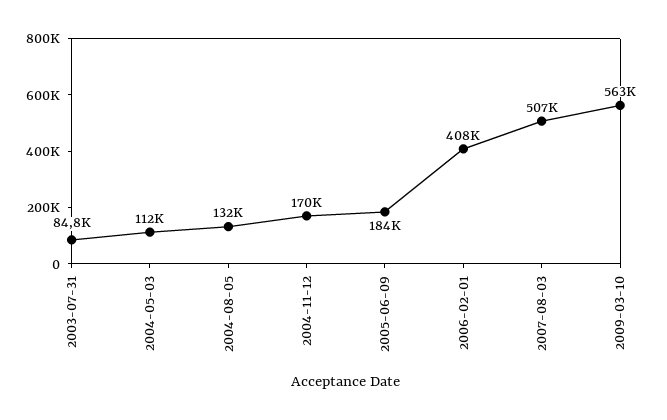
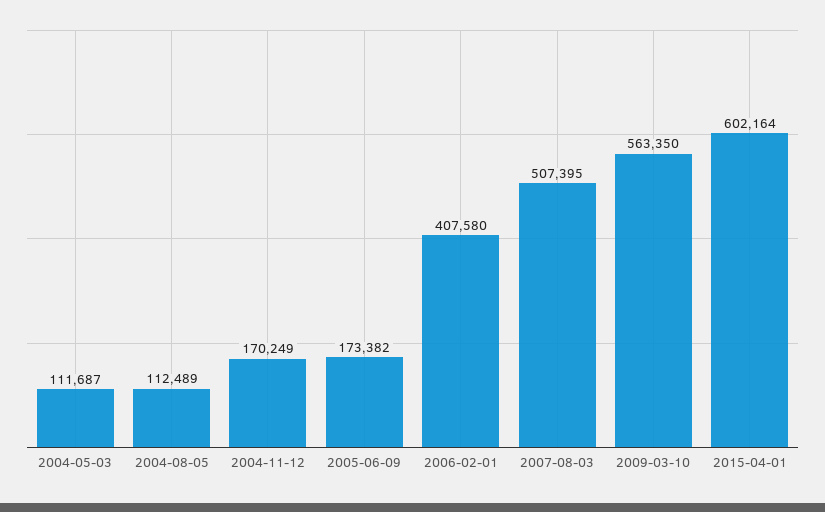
2003-07-31: 84800 -> none
2004-08-05: 132000 -> 112489
2005-06-09: 184000 -> 173382
2015-04-01: none -> 602164

